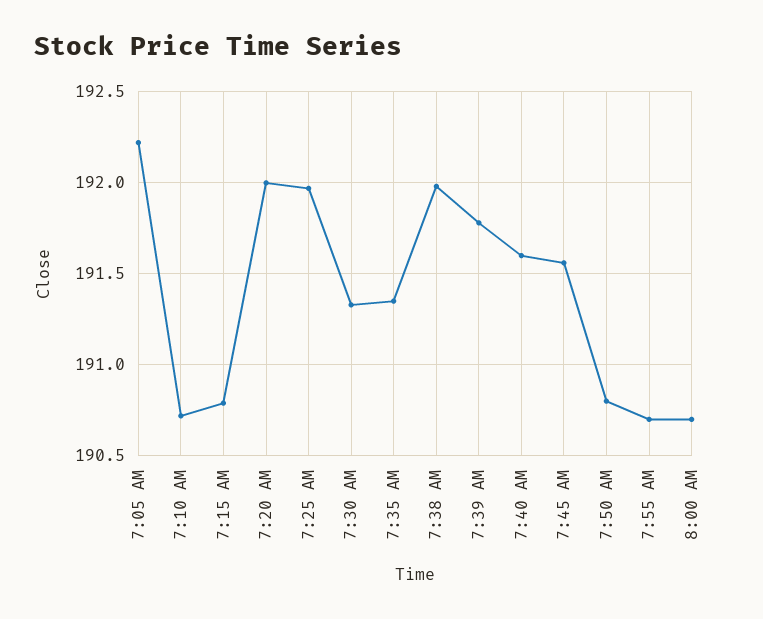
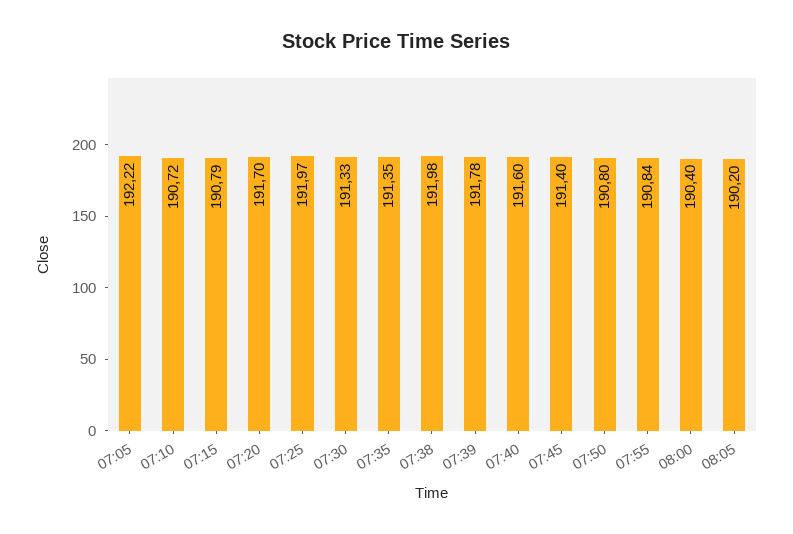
7:20 AM: 192 -> 191.7
7:45 AM: 191.55 -> 191.4
7:55 AM: 190.7 -> 190.84
8:00 AM: 190.7 -> 190.4
08:05: none -> 190.2

